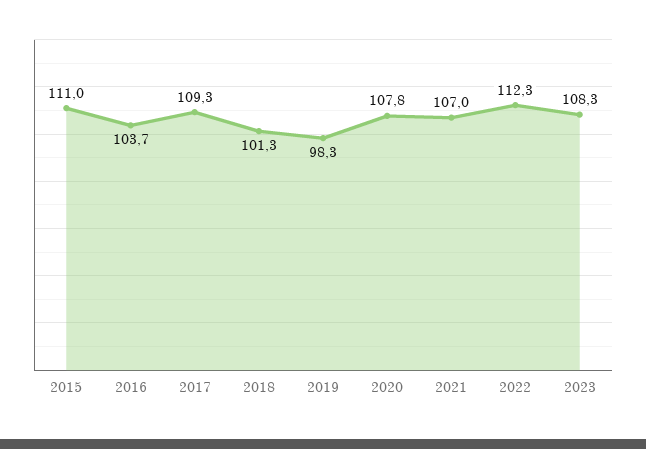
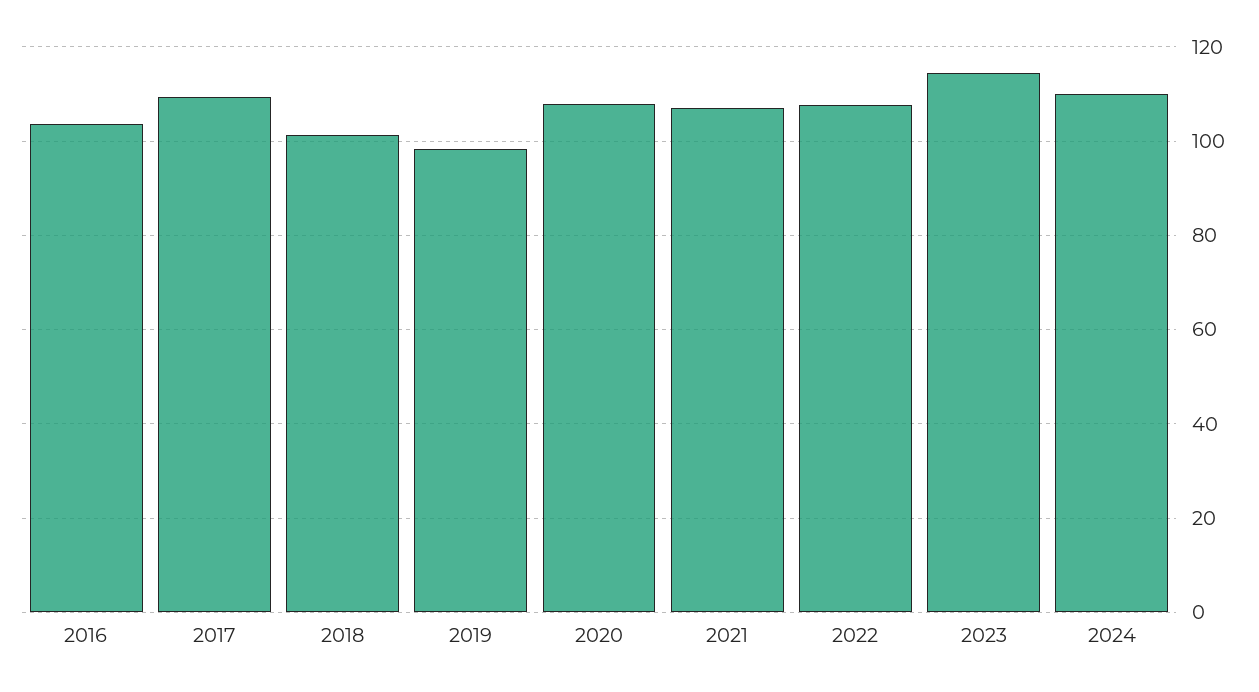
2015: 111 -> none
2022: 112.3 -> 108
2023: 108.3 -> 114
2024: none -> 110

